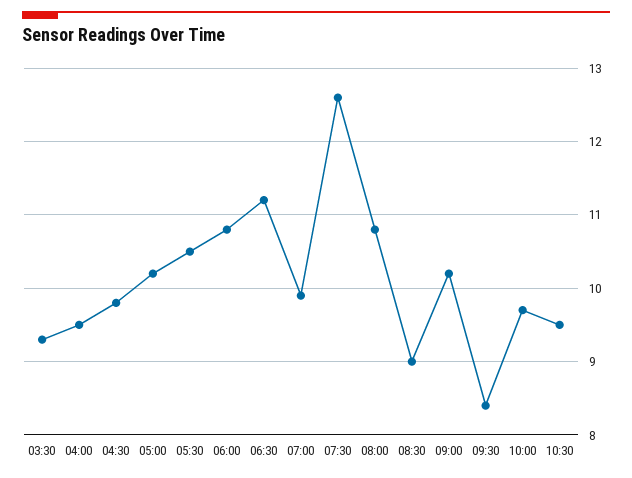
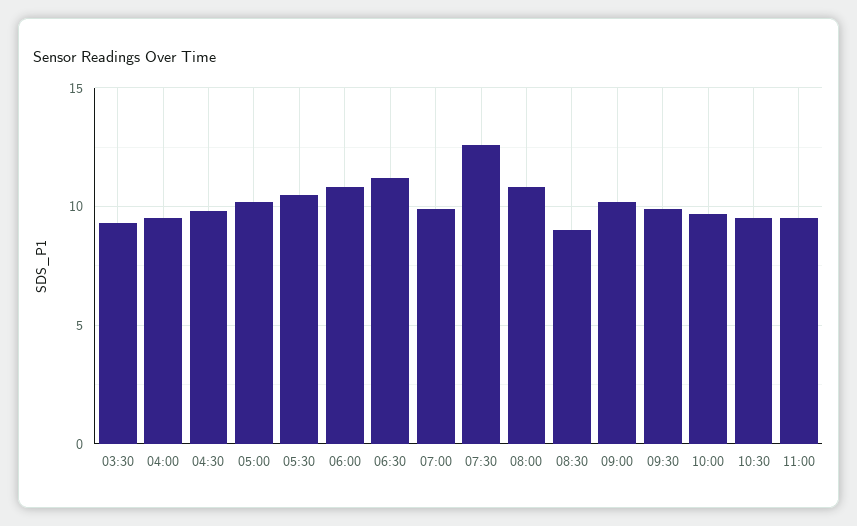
09:30: 8.4 -> 10
11:00: none -> 9.5

